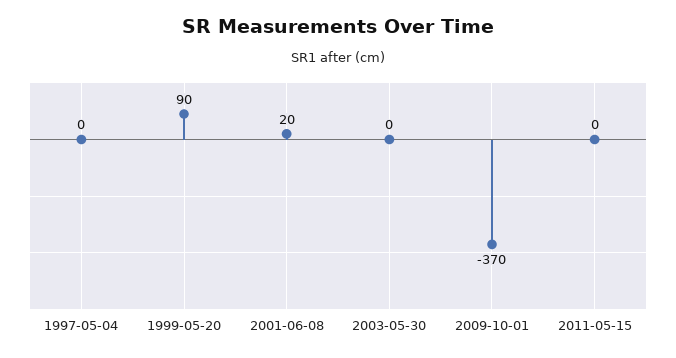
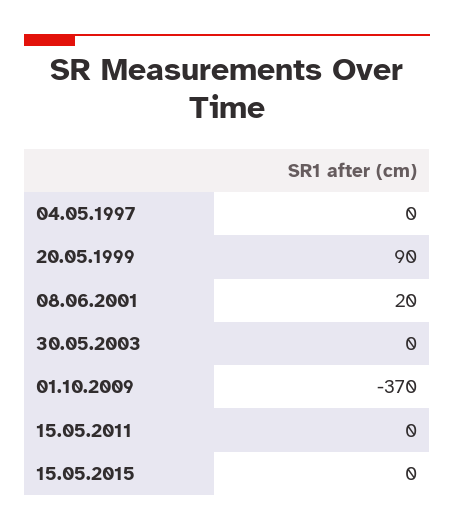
15.05.2015: none -> 0

